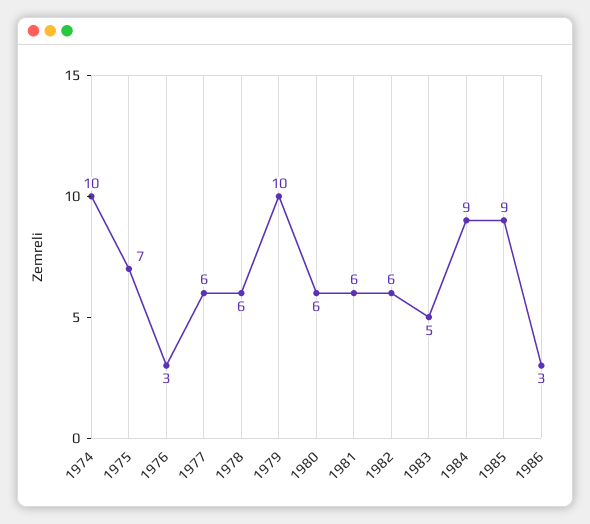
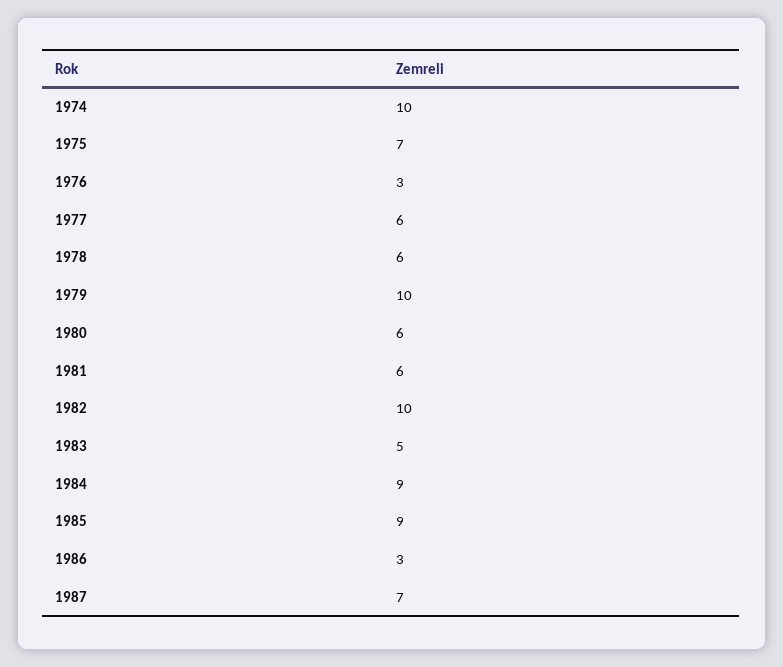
1982: 6 -> 10
1987: none -> 7

